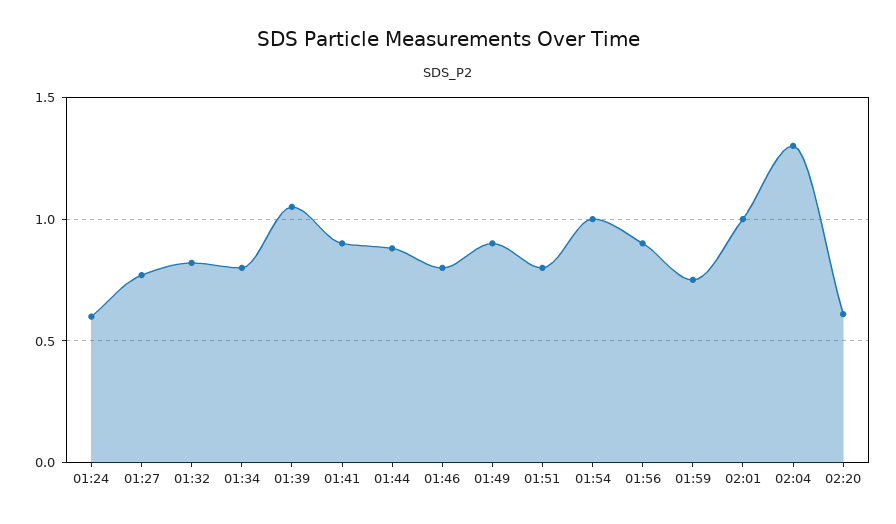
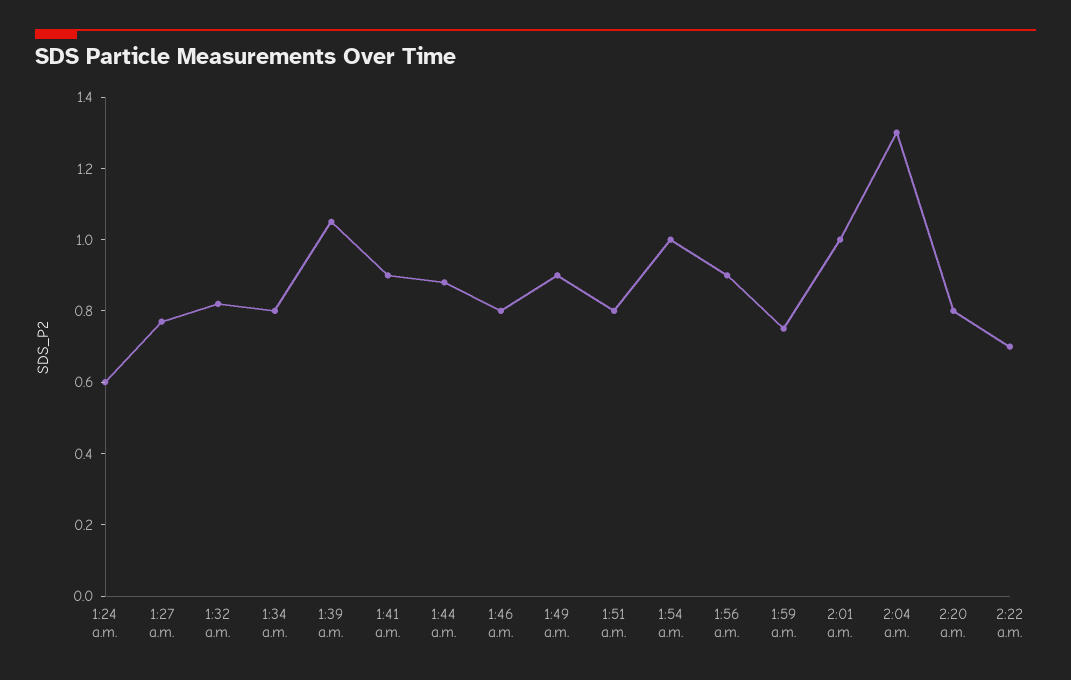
02:20: 0.6 -> 0.8
2:22 a.m.: none -> 0.7

